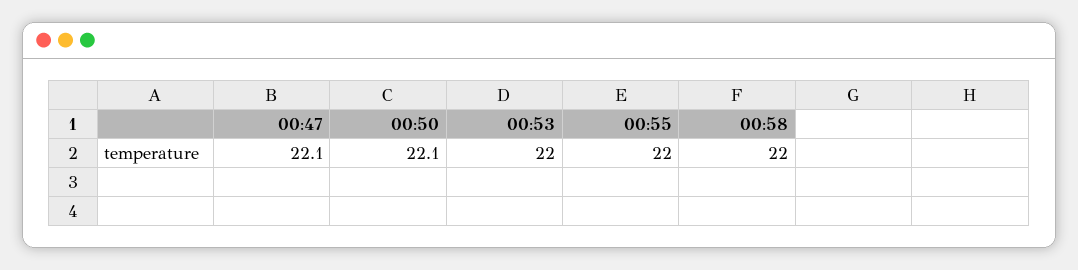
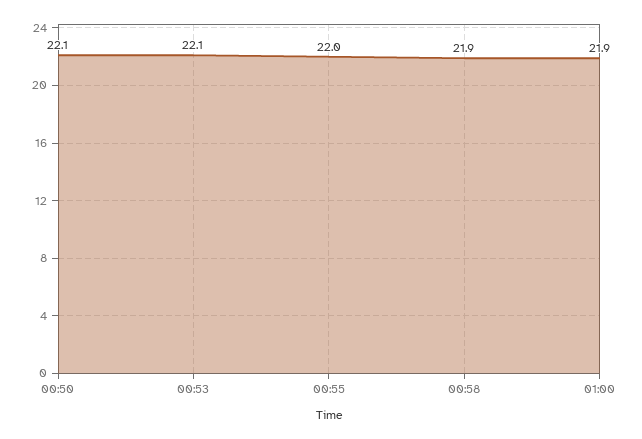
00:47: 22.1 -> none
00:53: 22 -> 22.1
00:58: 22 -> 21.9
01:00: none -> 21.9

